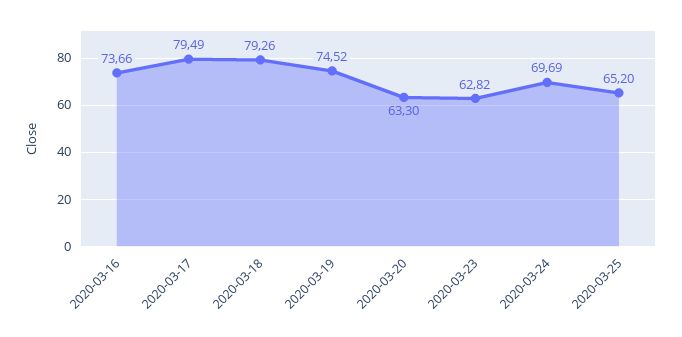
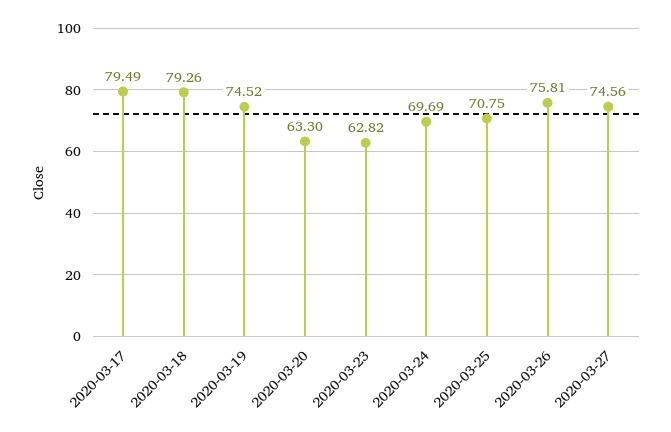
2020-03-16: 73.66 -> none
2020-03-25: 65.2 -> 70.75
2020-03-26: none -> 75.81
2020-03-27: none -> 74.56

